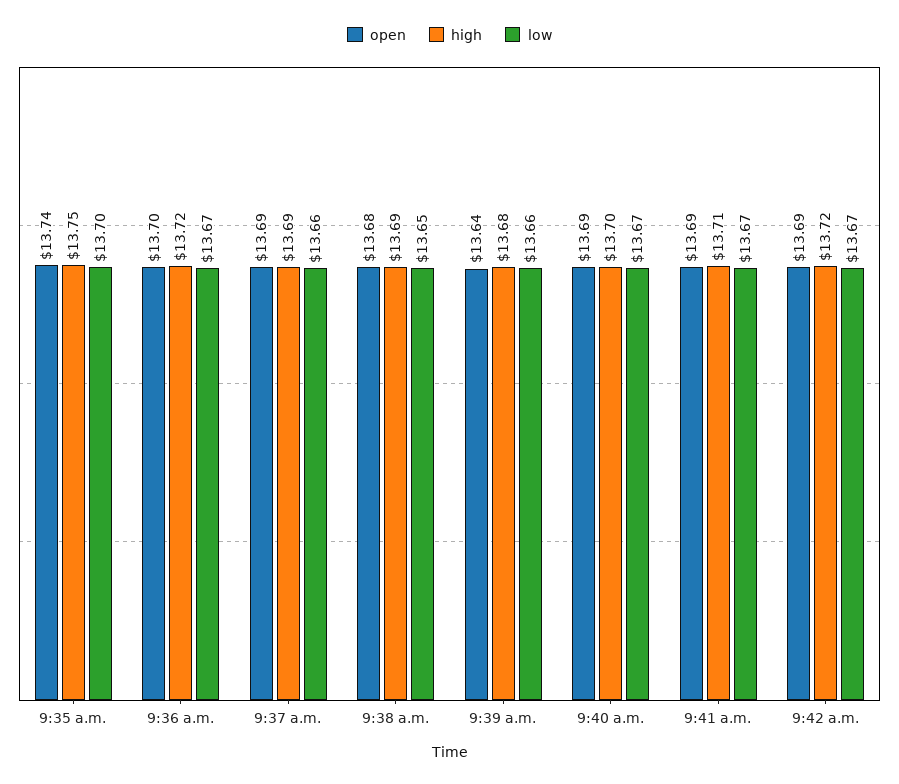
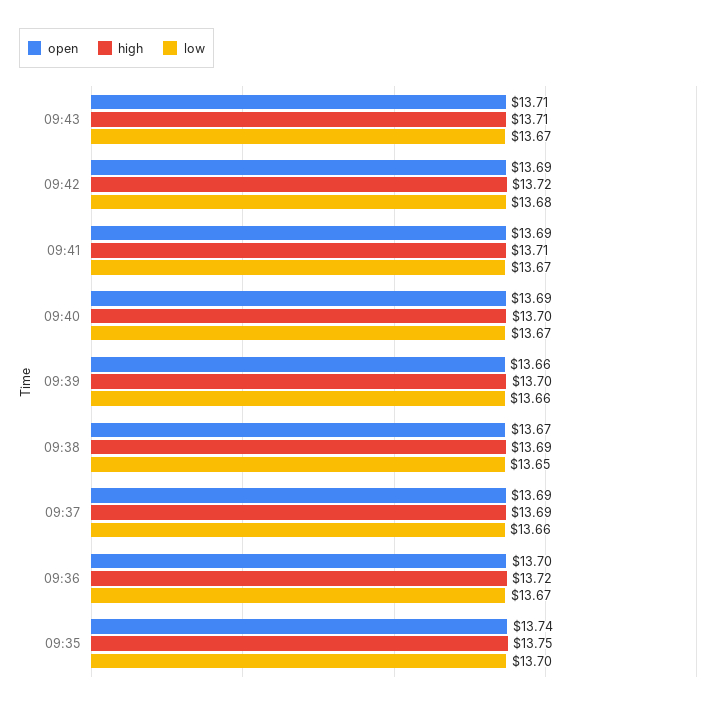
open, 9:38 a.m.: 13.68 -> 13.67
open, 9:39 a.m.: 13.64 -> 13.66
high, 9:39 a.m.: 13.68 -> 13.7
low, 9:42 a.m.: 13.67 -> 13.68
open, 09:43: none -> 13.71
high, 09:43: none -> 13.71
low, 09:43: none -> 13.67

